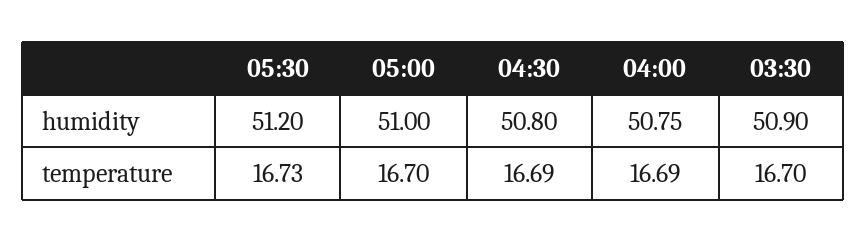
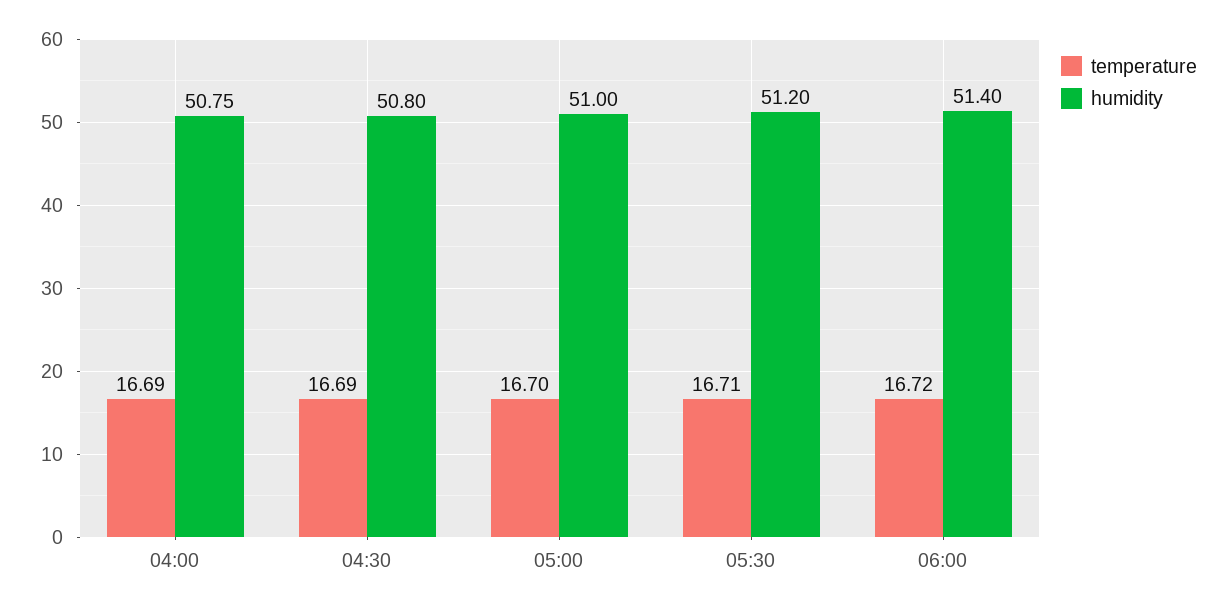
humidity, 03:30: 50.9 -> none
temperature, 05:30: 16.73 -> 16.71
temperature, 03:30: 16.7 -> none
temperature, 06:00: none -> 16.72
humidity, 06:00: none -> 51.4

